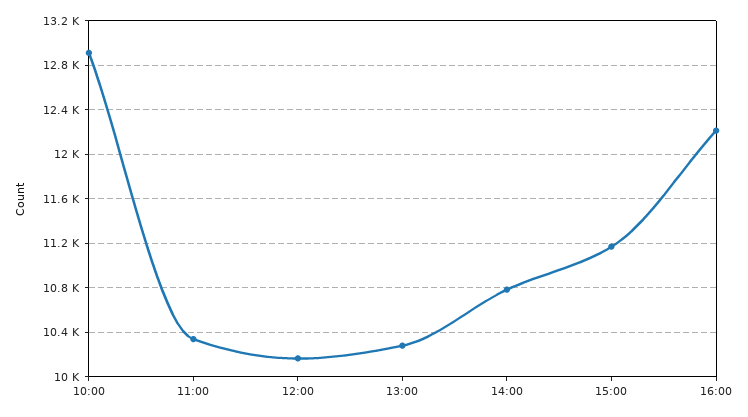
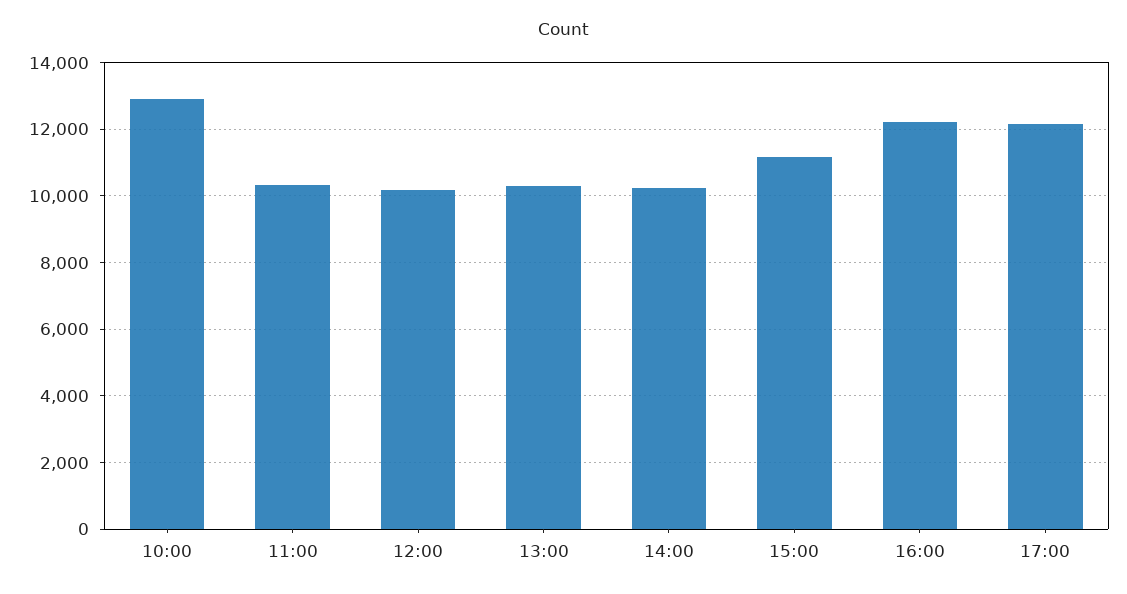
14:00: 10800 -> 10200
17:00: none -> 12200

